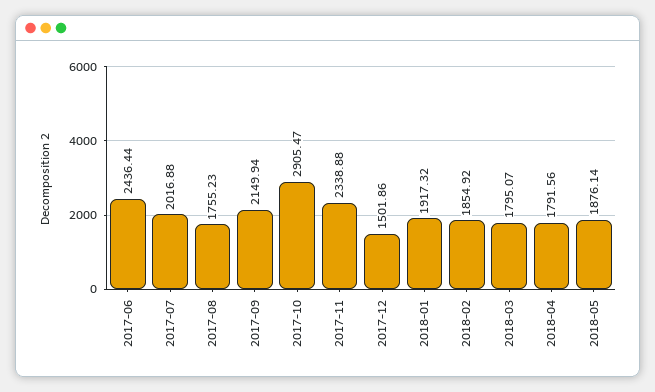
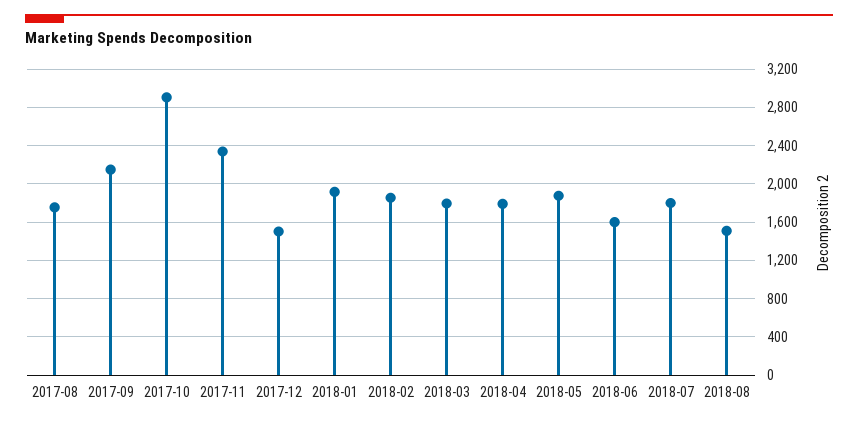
2017-06: 2436.44 -> none
2017-07: 2016.88 -> none
2018-06: none -> 1600
2018-07: none -> 1800
2018-08: none -> 1500

